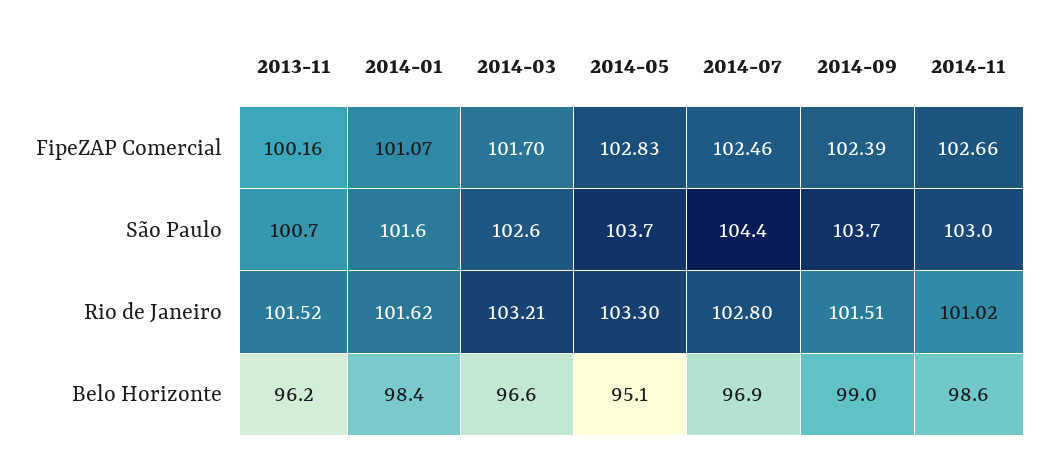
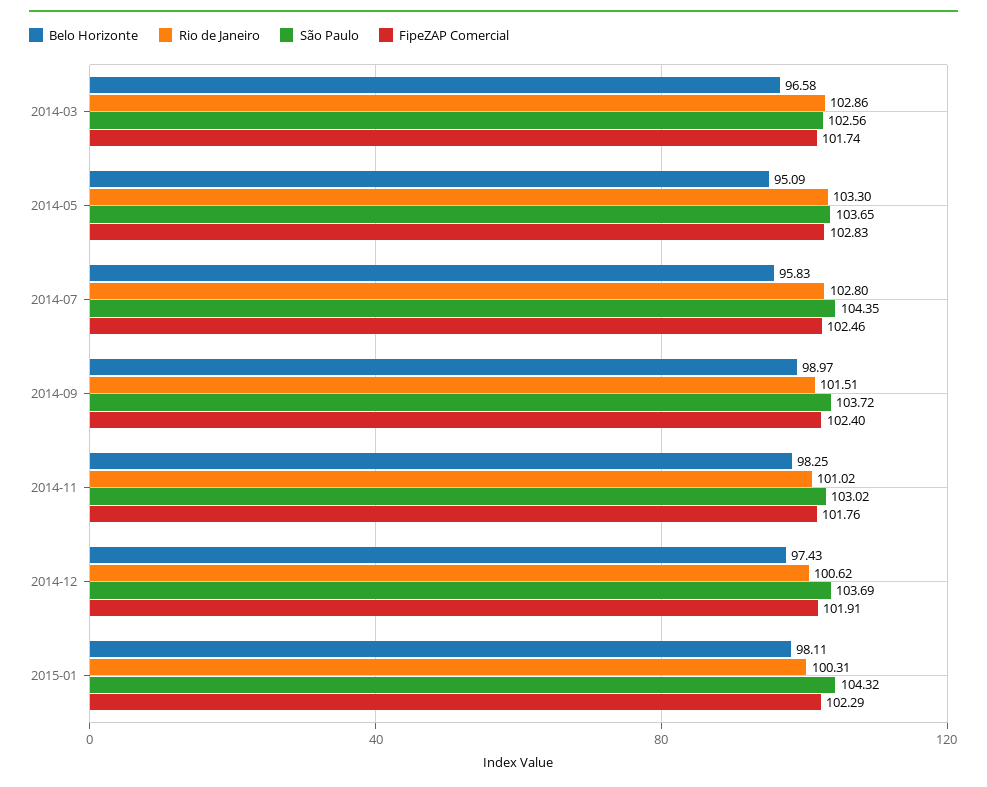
FipeZAP Comercial, 2013-11: 100.16 -> none
FipeZAP Comercial, 2014-01: 101.07 -> none
FipeZAP Comercial, 2014-03: 101.7 -> 101.74
FipeZAP Comercial, 2014-09: 102.39 -> 102.4
FipeZAP Comercial, 2014-11: 102.66 -> 101.76
São Paulo, 2013-11: 100.7 -> none
São Paulo, 2014-01: 101.6 -> none
Rio de Janeiro, 2013-11: 101.52 -> none
Rio de Janeiro, 2014-01: 101.62 -> none
Rio de Janeiro, 2014-03: 103.21 -> 102.86
Belo Horizonte, 2013-11: 96.2 -> none
Belo Horizonte, 2014-01: 98.4 -> none
Belo Horizonte, 2014-07: 96.9 -> 95.83
Belo Horizonte, 2014-11: 98.6 -> 98.25
Belo Horizonte, 2014-12: none -> 97.43
Rio de Janeiro, 2014-12: none -> 100.62
São Paulo, 2014-12: none -> 103.69
FipeZAP Comercial, 2014-12: none -> 101.91
Belo Horizonte, 2015-01: none -> 98.11
Rio de Janeiro, 2015-01: none -> 100.31
São Paulo, 2015-01: none -> 104.32
FipeZAP Comercial, 2015-01: none -> 102.29

